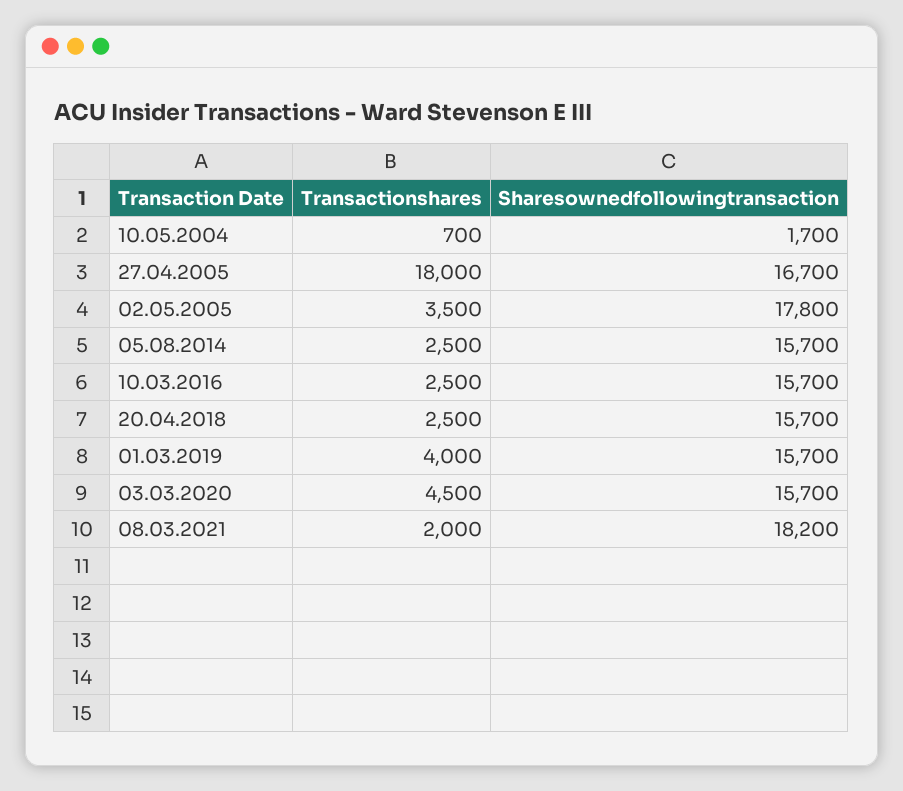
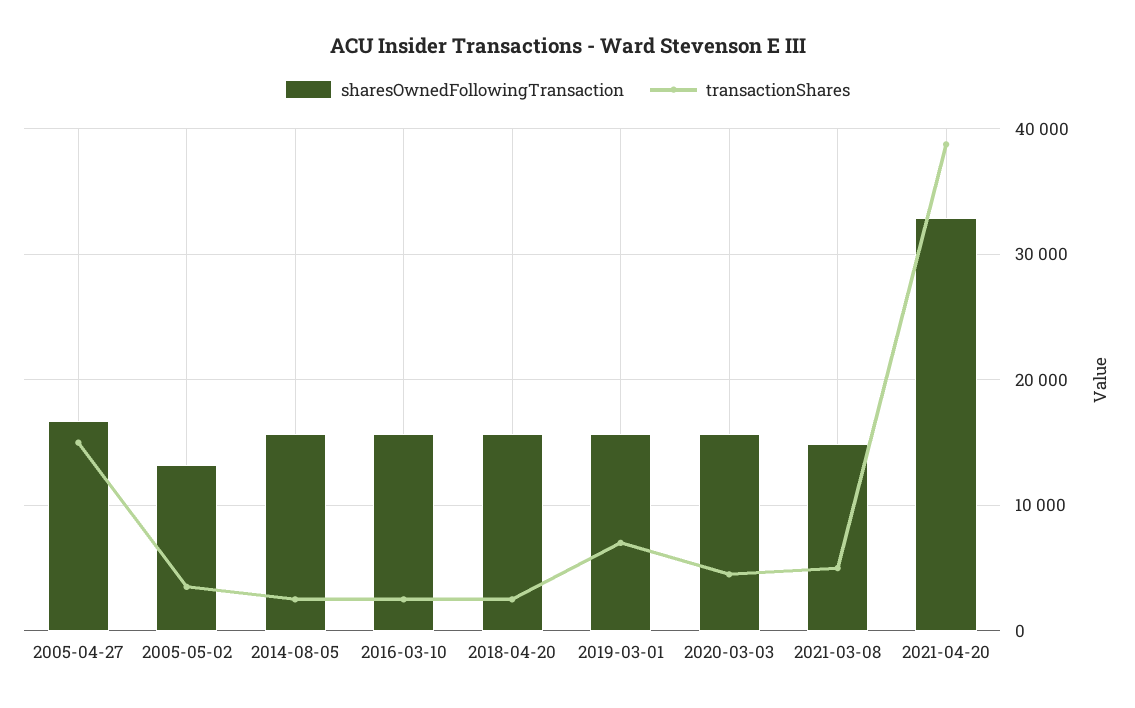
Transactionshares, 10.05.2004: 700 -> none
Sharesownedfollowingtransaction, 10.05.2004: 1700 -> none
Transactionshares, 27.04.2005: 18000 -> 15000
Sharesownedfollowingtransaction, 02.05.2005: 17800 -> 13000
Transactionshares, 01.03.2019: 4000 -> 7000
Transactionshares, 08.03.2021: 2000 -> 5000
Sharesownedfollowingtransaction, 08.03.2021: 18200 -> 15000
Sharesownedfollowingtransaction, 2021-04-20: none -> 33000
Transactionshares, 2021-04-20: none -> 39000

